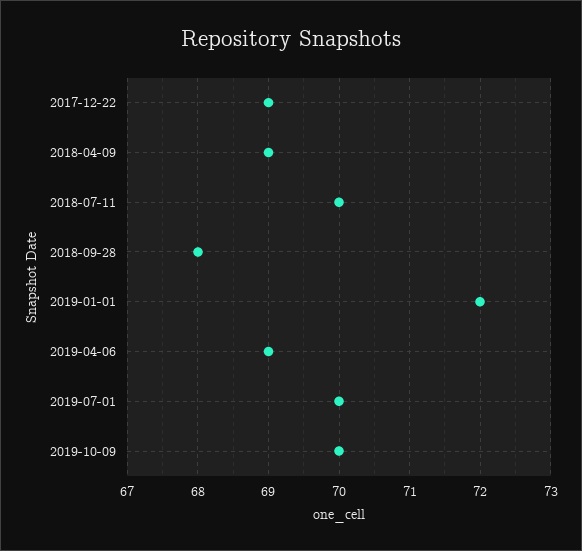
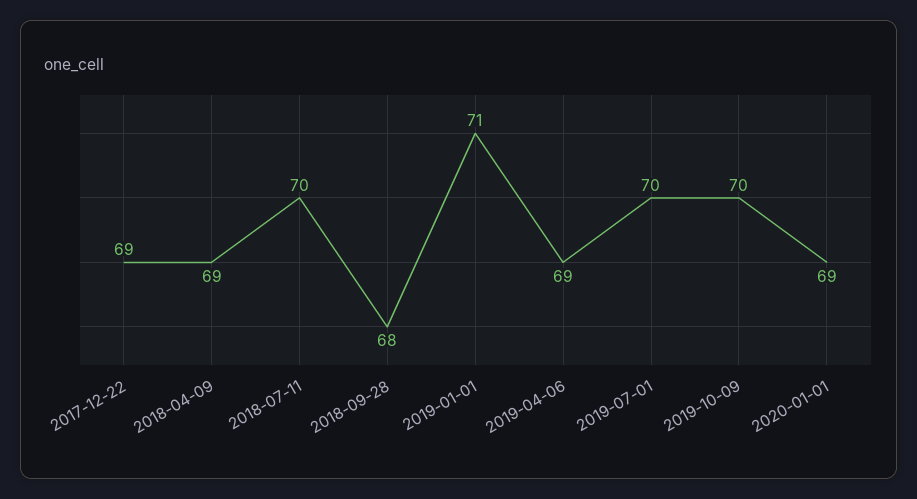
2019-01-01: 72 -> 71
2020-01-01: none -> 69

